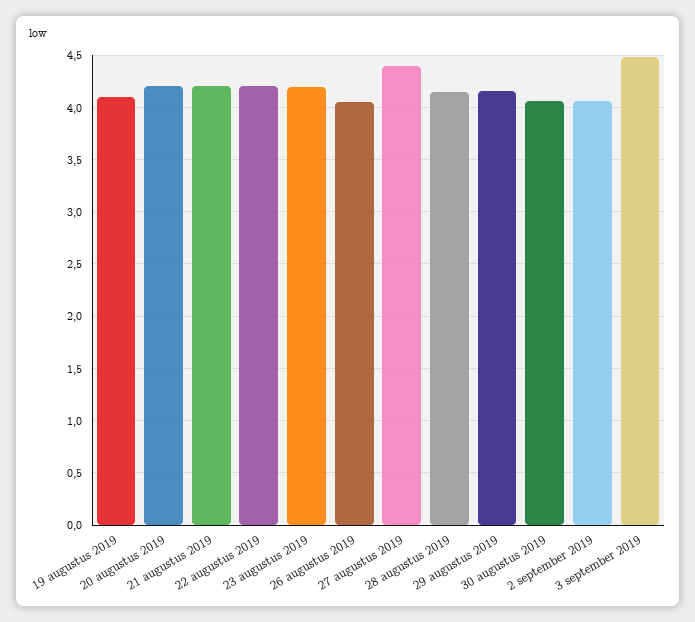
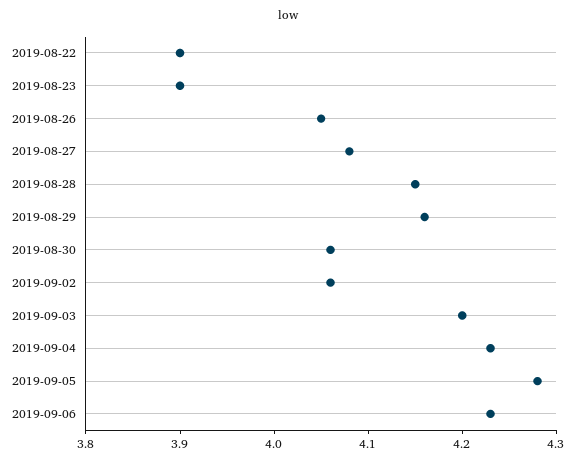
19 augustus 2019: 4.1 -> none
20 augustus 2019: 4.2 -> none
21 augustus 2019: 4.2 -> none
22 augustus 2019: 4.2 -> 3.9
23 augustus 2019: 4.2 -> 3.9
27 augustus 2019: 4.4 -> 4.08
3 september 2019: 4.5 -> 4.2
2019-09-04: none -> 4.23
2019-09-05: none -> 4.28
2019-09-06: none -> 4.23

